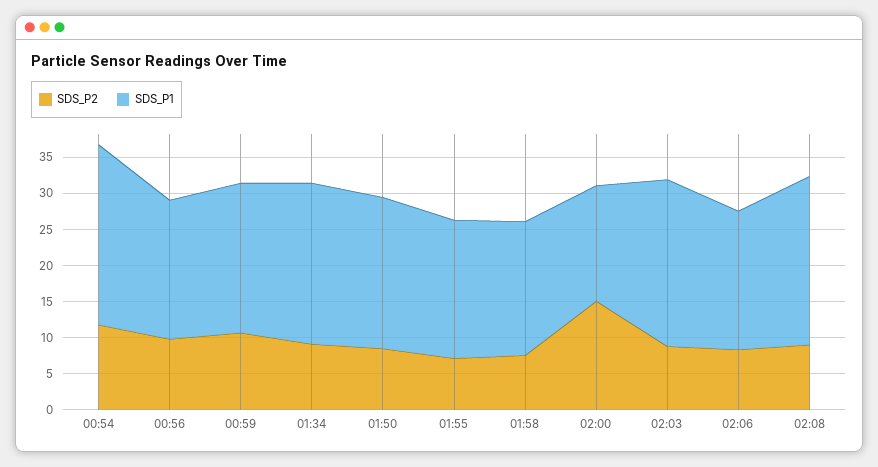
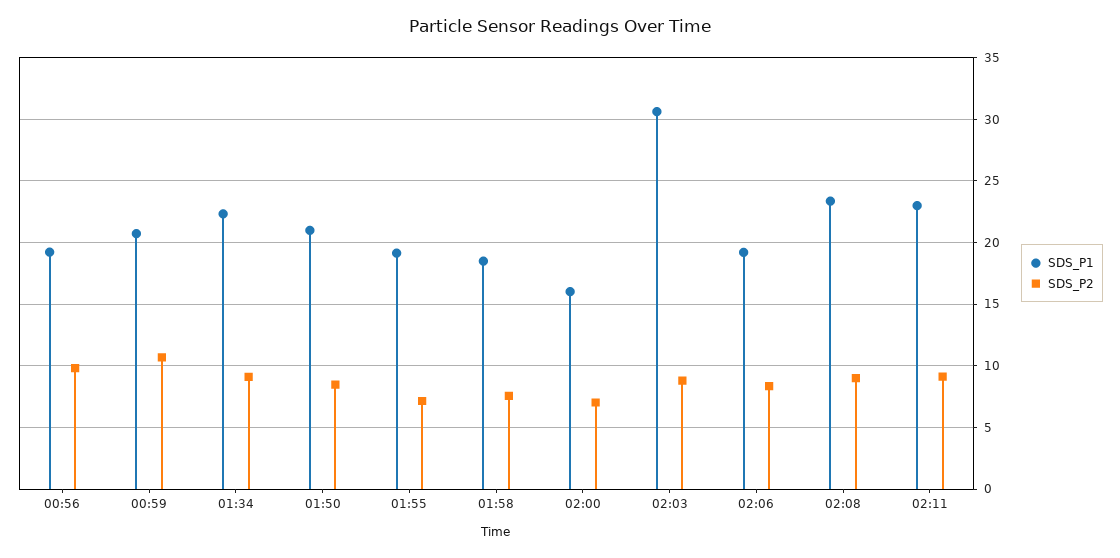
SDS_P2, 00:54: 12.5 -> none
SDS_P1, 00:54: 25 -> none
SDS_P2, 02:00: 15 -> 7
SDS_P1, 02:03: 22.5 -> 30.5
SDS_P1, 02:11: none -> 23
SDS_P2, 02:11: none -> 9

